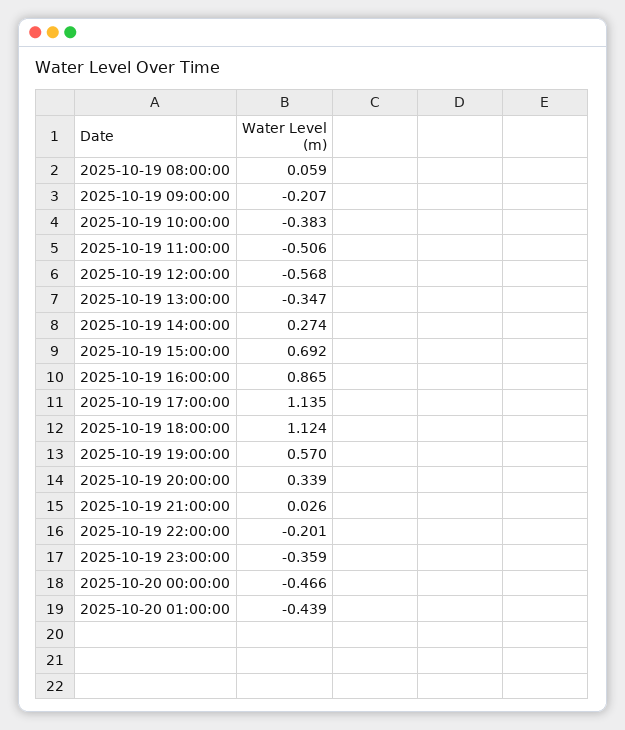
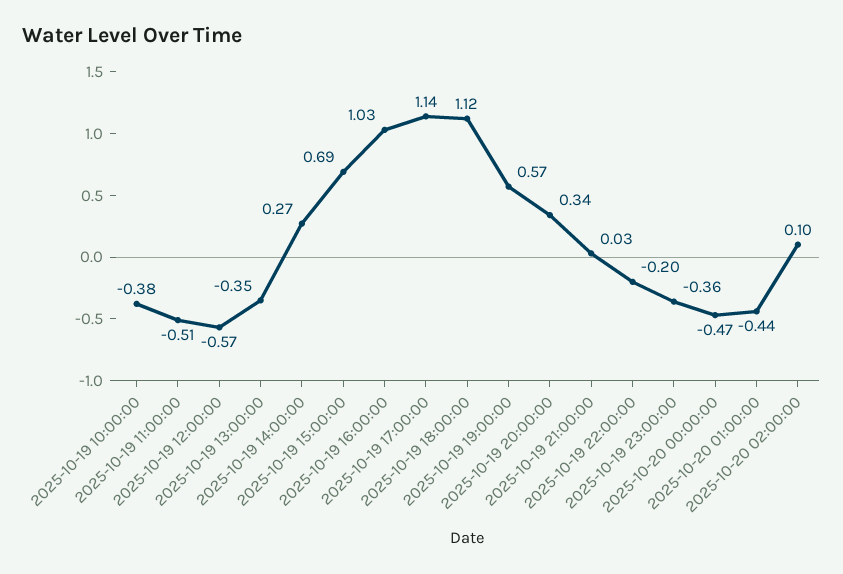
2025-10-19 08:00:00: 0.059 -> none
2025-10-19 09:00:00: -0.207 -> none
2025-10-19 16:00:00: 0.865 -> 1.03
2025-10-20 02:00:00: none -> 0.1

